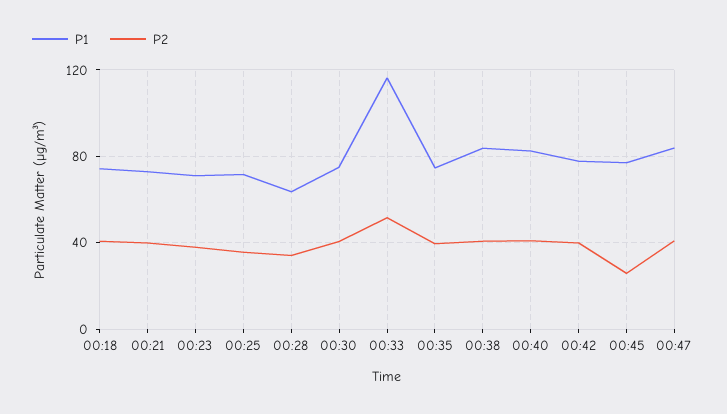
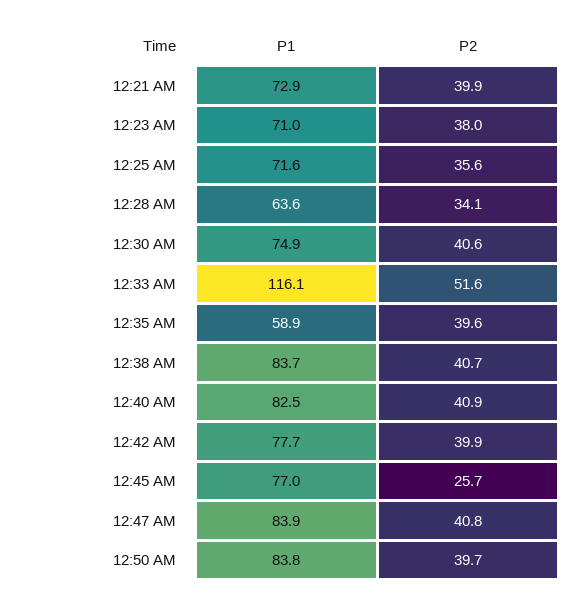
P1, 00:18: 75 -> none
P2, 00:18: 40 -> none
P1, 00:35: 75 -> 58.9
P1, 12:50 AM: none -> 83.8
P2, 12:50 AM: none -> 39.7

